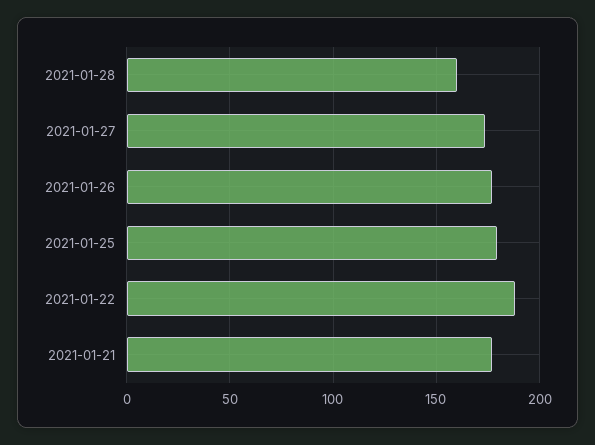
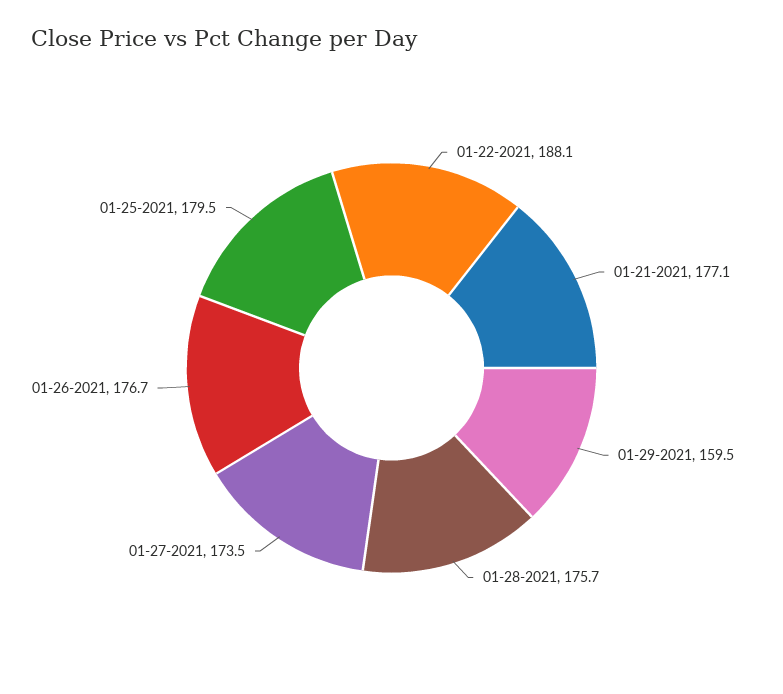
2021-01-28: 160 -> 175.7
01-29-2021: none -> 159.5

